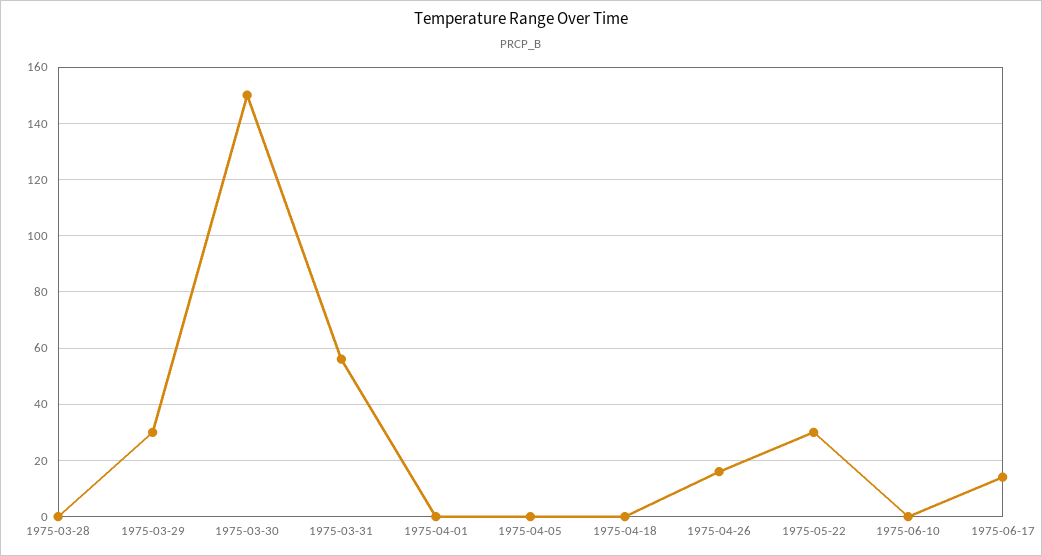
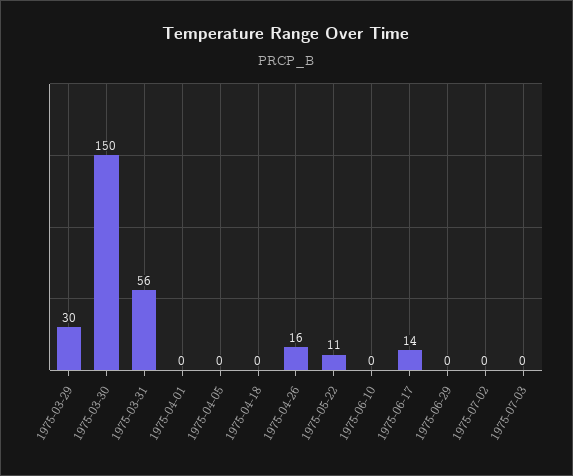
1975-03-28: 0 -> none
1975-05-22: 30 -> 11
1975-06-29: none -> 0
1975-07-02: none -> 0
1975-07-03: none -> 0

